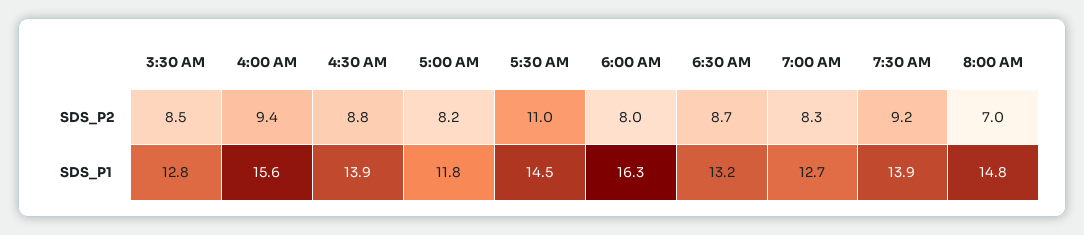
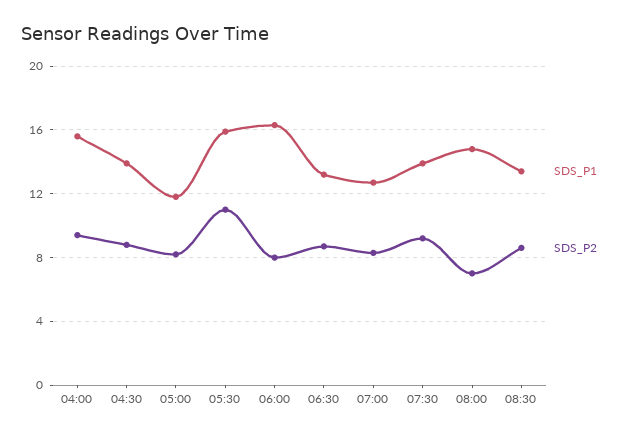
SDS_P2, 3:30 AM: 8.5 -> none
SDS_P1, 3:30 AM: 12.8 -> none
SDS_P1, 5:30 AM: 14.5 -> 16
SDS_P1, 08:30: none -> 13.5
SDS_P2, 08:30: none -> 8.5

